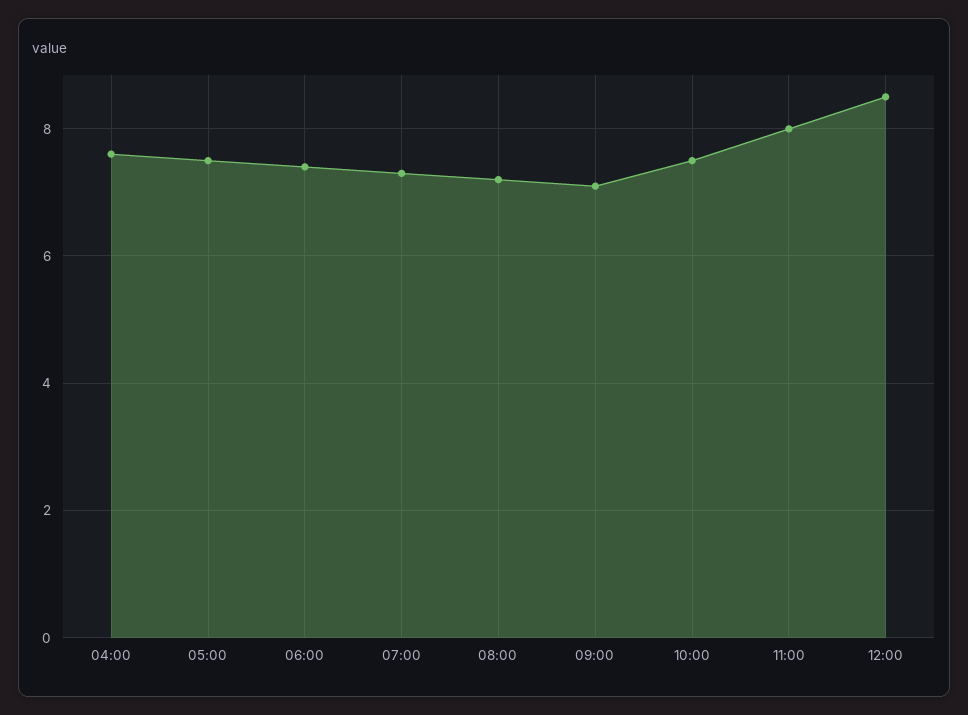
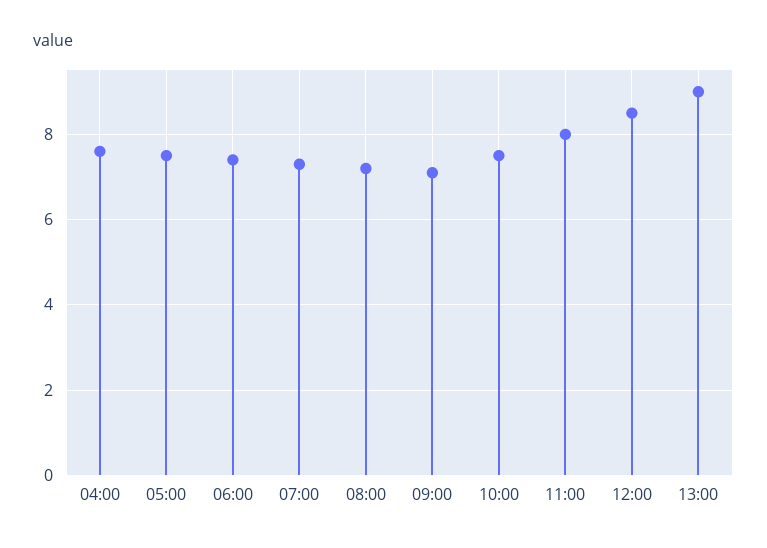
13:00: none -> 9

